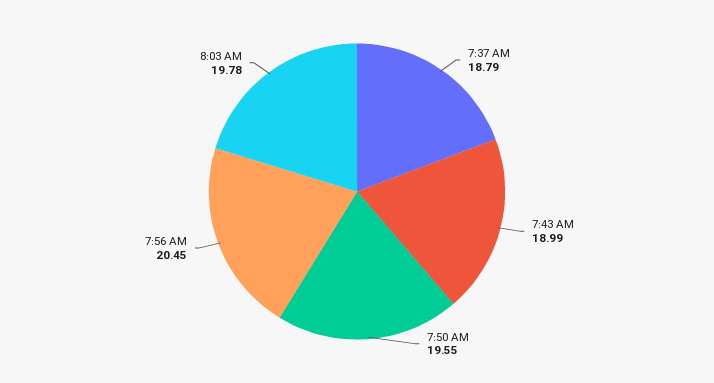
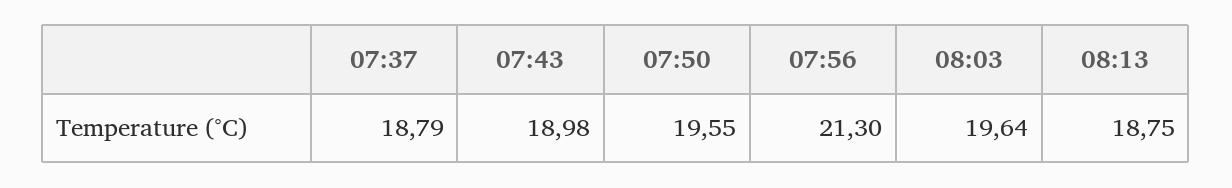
7:43 AM: 18.99 -> 18.98
7:56 AM: 20.45 -> 21.3
8:03 AM: 19.78 -> 19.64
08:13: none -> 18.75

